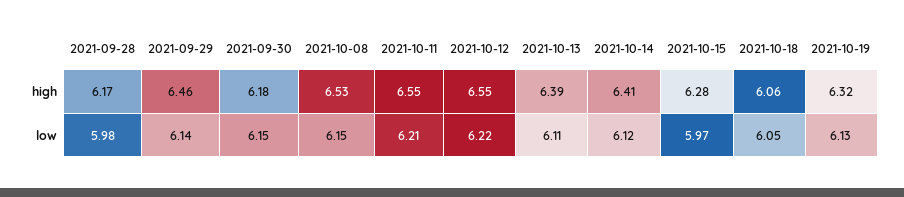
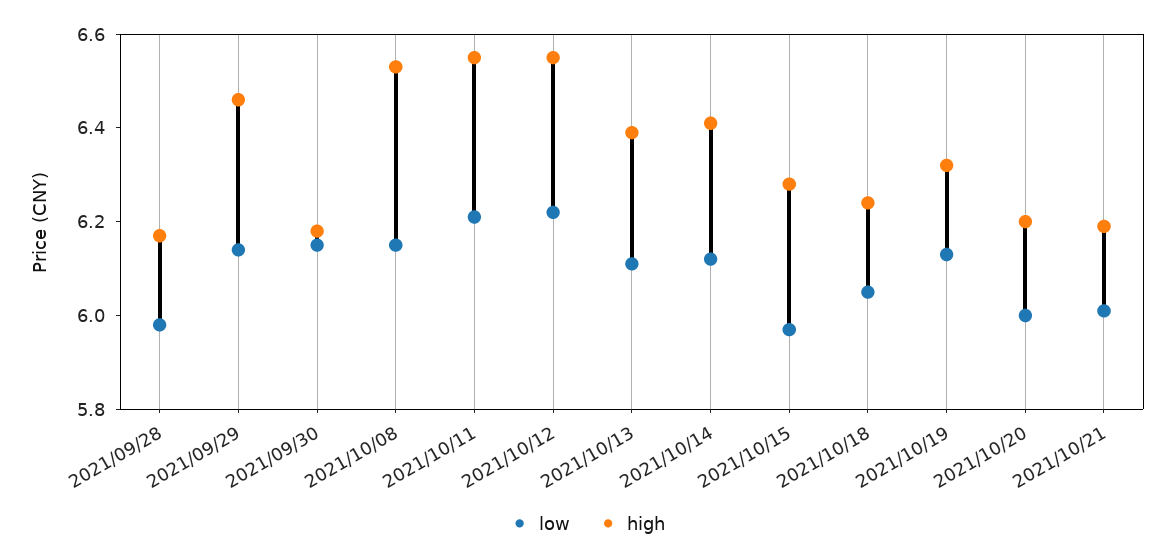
high, 2021-10-18: 6.06 -> 6.25
low, 2021/10/20: none -> 6
high, 2021/10/20: none -> 6.2
low, 2021/10/21: none -> 6
high, 2021/10/21: none -> 6.2

